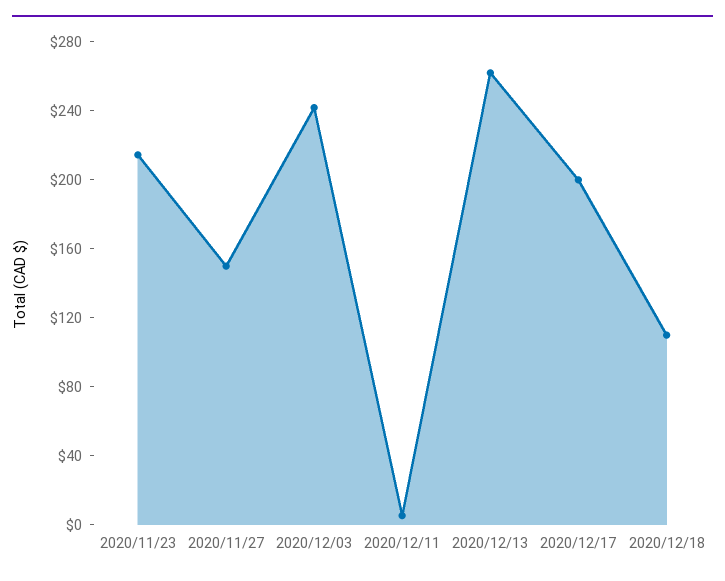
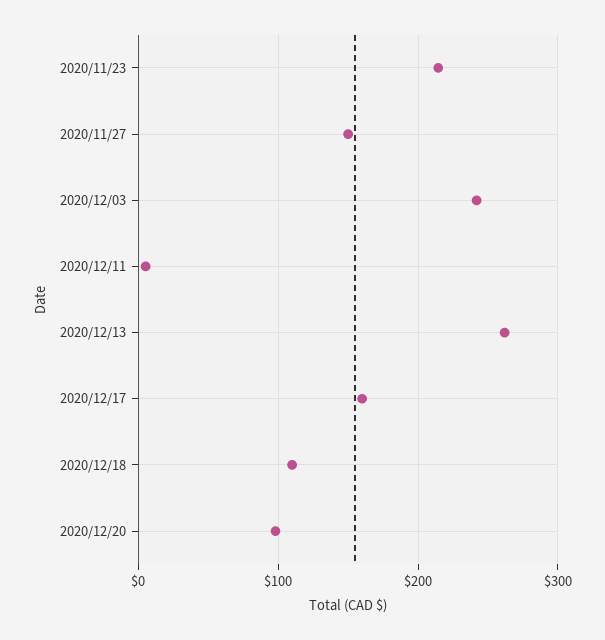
2020/12/17: 200 -> 160
2020/12/20: none -> 100

